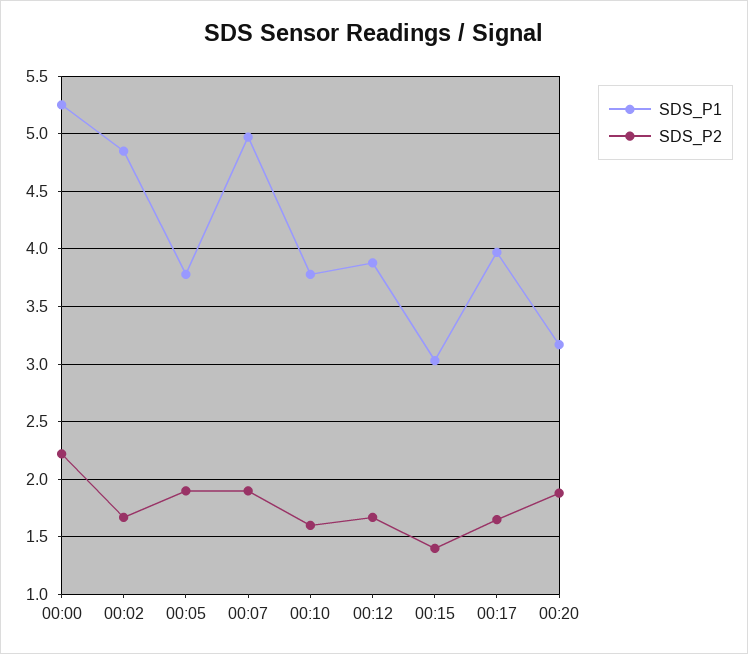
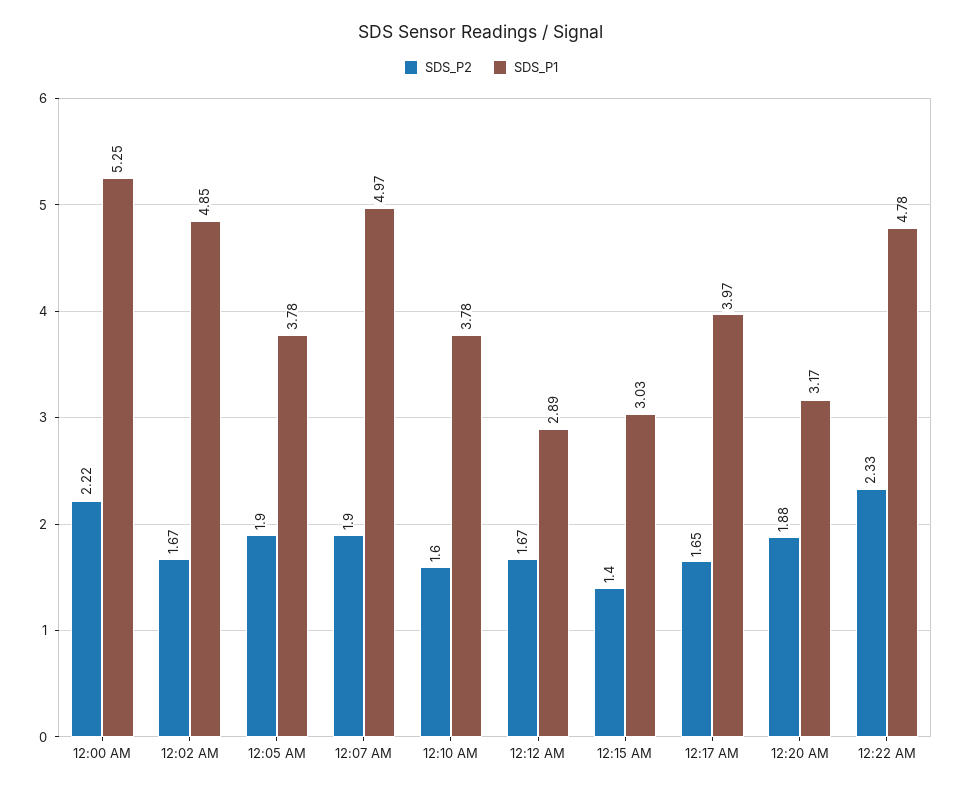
SDS_P1, 00:12: 3.9 -> 2.89
SDS_P2, 12:22 AM: none -> 2.33
SDS_P1, 12:22 AM: none -> 4.78

